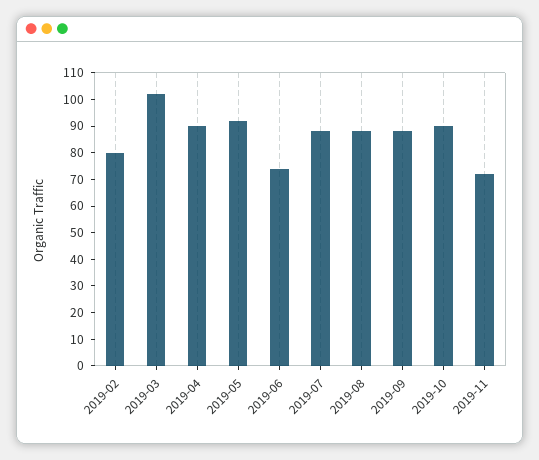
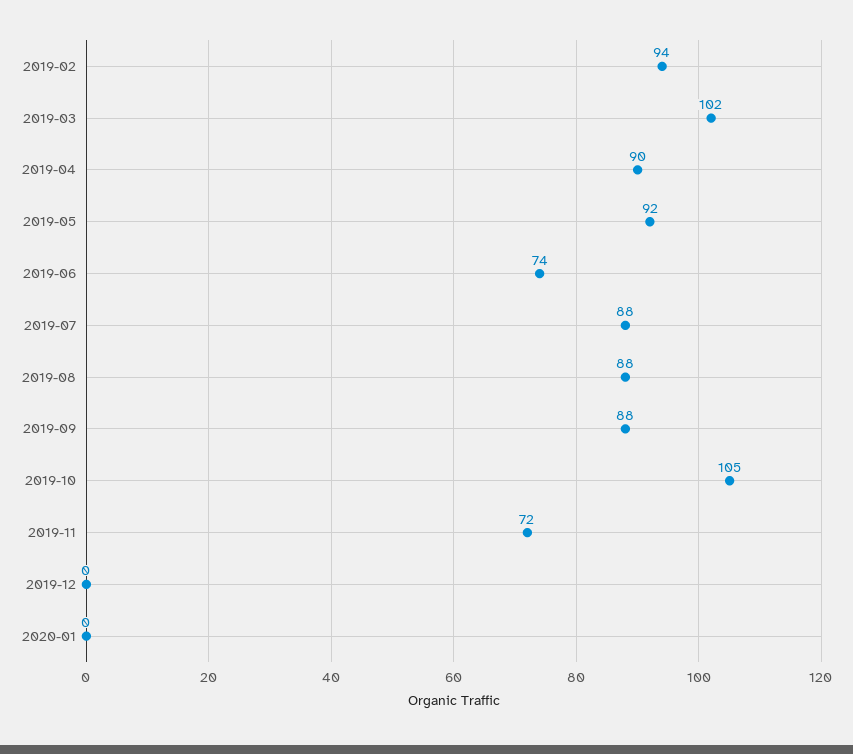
2019-02: 80 -> 94
2019-10: 90 -> 105
2019-12: none -> 0
2020-01: none -> 0

